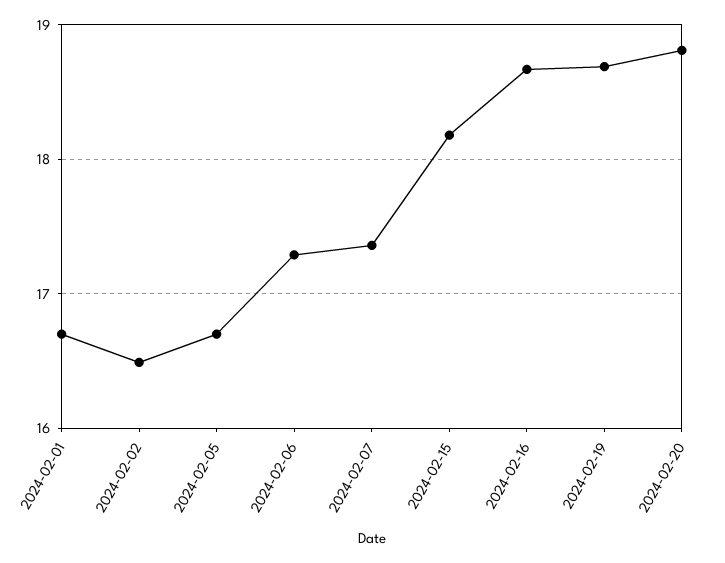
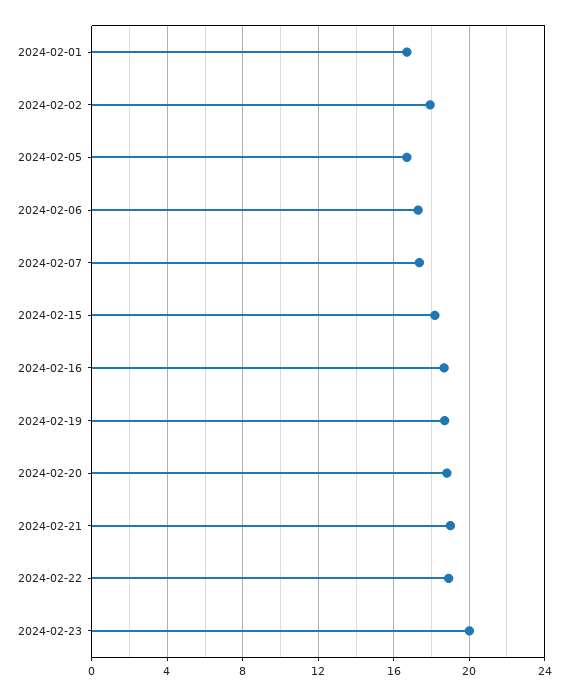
2024-02-02: 16.5 -> 18
2024-02-21: none -> 19
2024-02-22: none -> 19
2024-02-23: none -> 20

